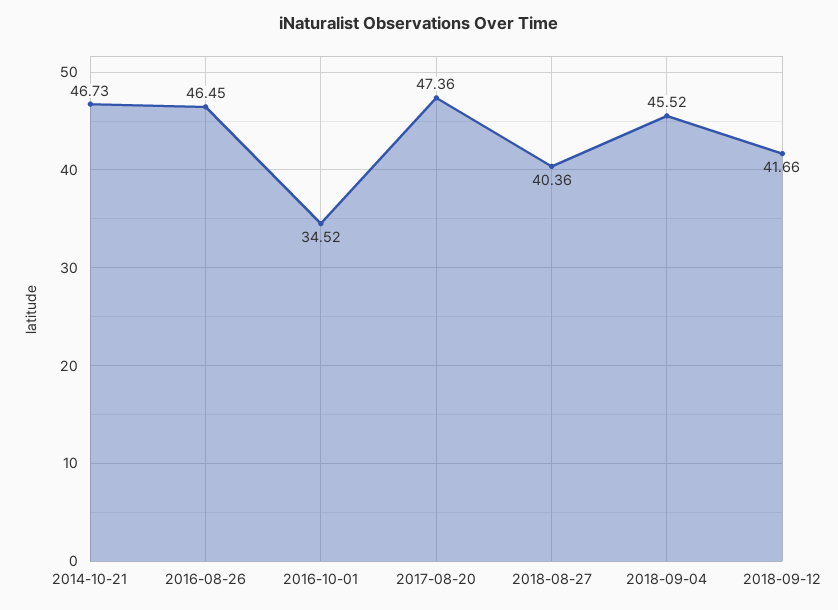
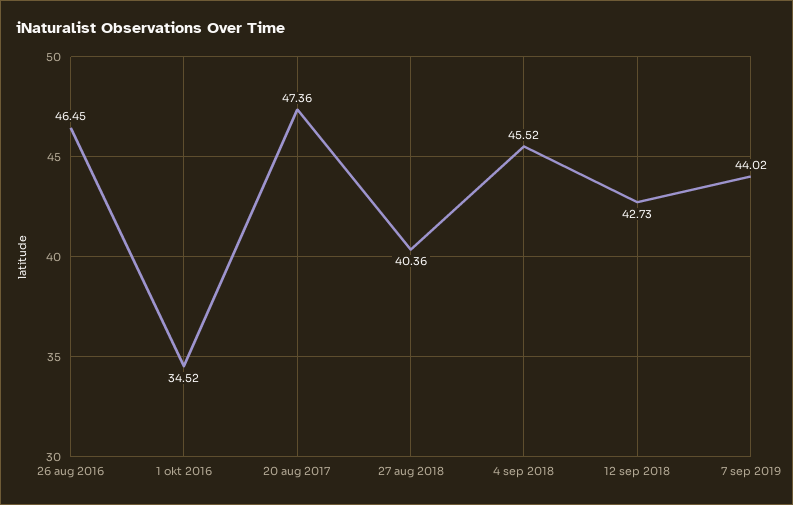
2014-10-21: 46.73 -> none
2018-09-12: 41.66 -> 42.73
7 sep 2019: none -> 44.02

